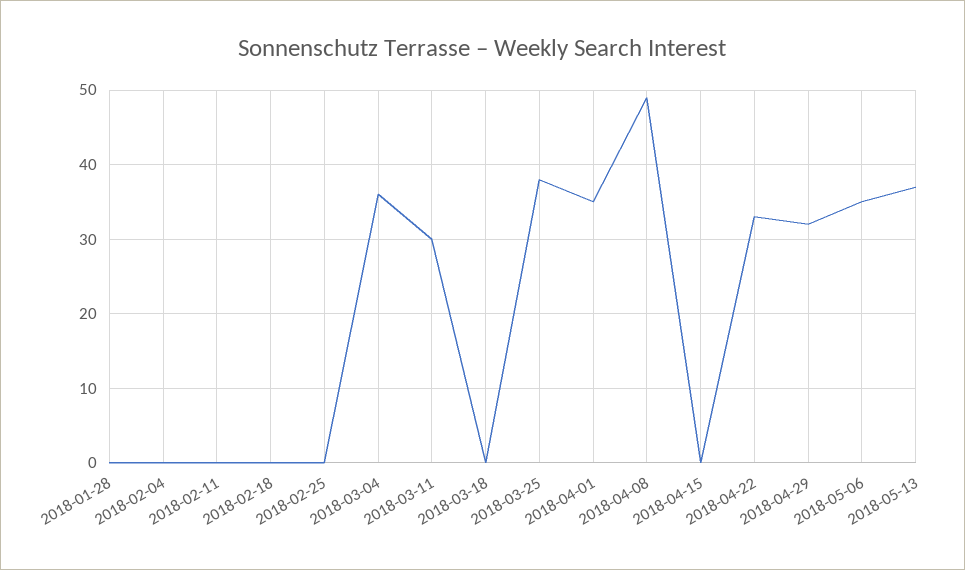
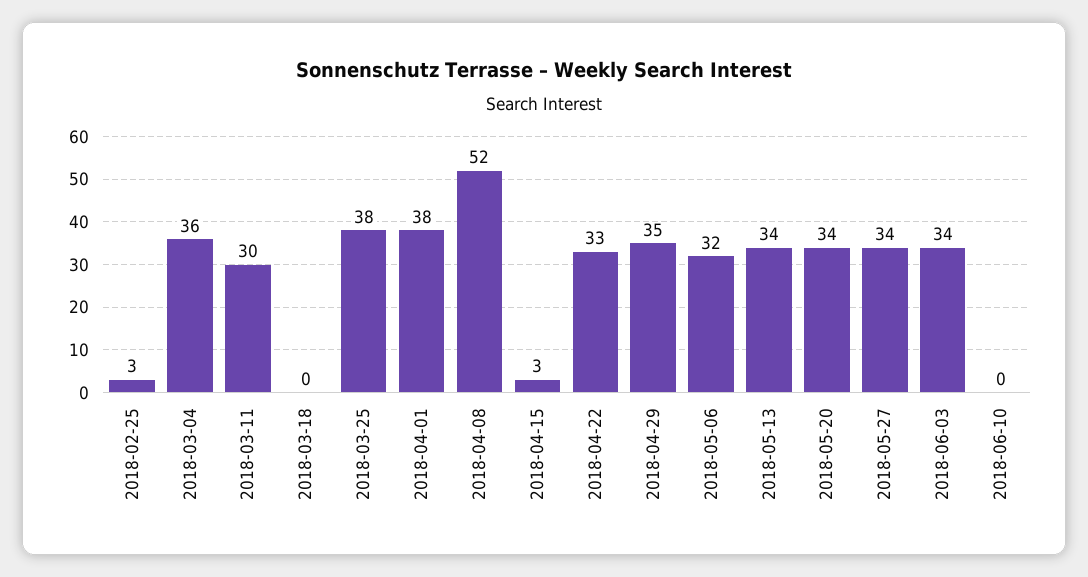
2018-01-28: 0 -> none
2018-02-04: 0 -> none
2018-02-11: 0 -> none
2018-02-18: 0 -> none
2018-02-25: 0 -> 3
2018-04-01: 35 -> 38
2018-04-08: 49 -> 52
2018-04-15: 0 -> 3
2018-04-29: 32 -> 35
2018-05-06: 35 -> 32
2018-05-13: 37 -> 34
2018-05-20: none -> 34
2018-05-27: none -> 34
2018-06-03: none -> 34
2018-06-10: none -> 0

